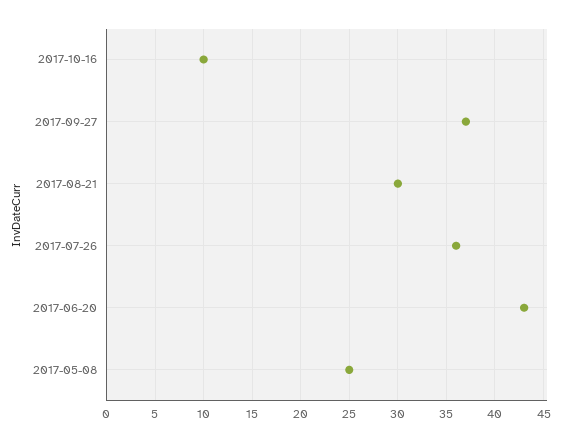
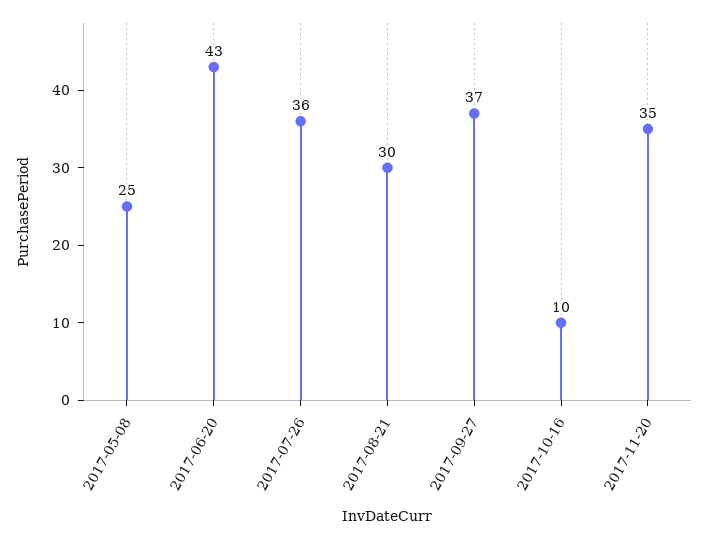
2017-11-20: none -> 35

